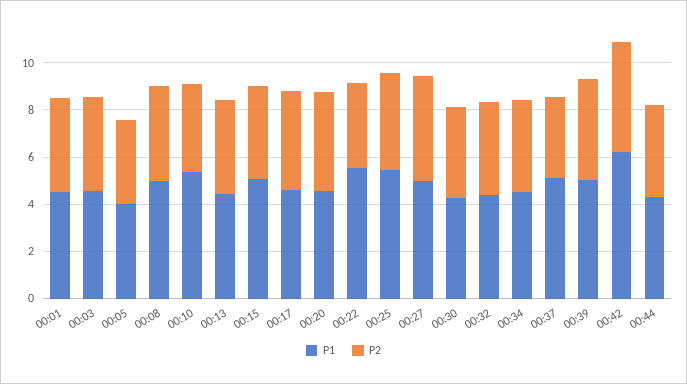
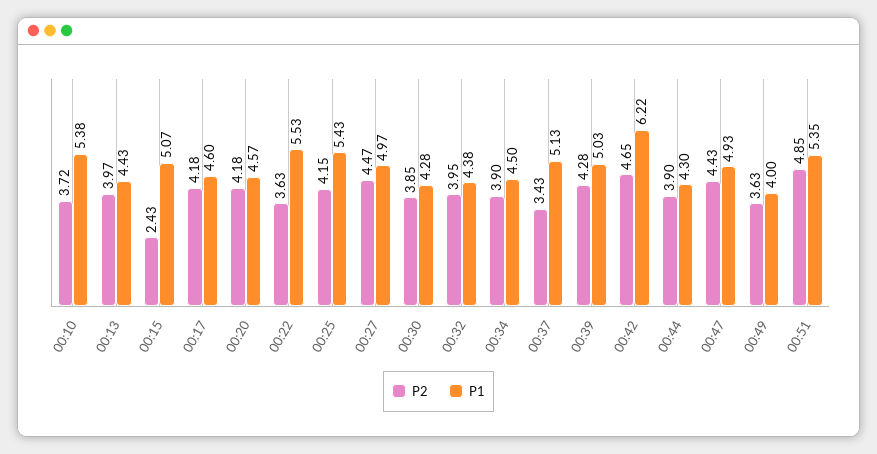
P1, 00:01: 4.5 -> none
P2, 00:01: 4 -> none
P1, 00:03: 4.5 -> none
P2, 00:03: 4 -> none
P1, 00:05: 4 -> none
P2, 00:05: 3.5 -> none
P1, 00:08: 5 -> none
P2, 00:08: 4 -> none
P2, 00:15: 4 -> 2.43
P2, 00:47: none -> 4.43
P1, 00:47: none -> 4.93
P2, 00:49: none -> 3.63
P1, 00:49: none -> 4
P2, 00:51: none -> 4.85
P1, 00:51: none -> 5.35

